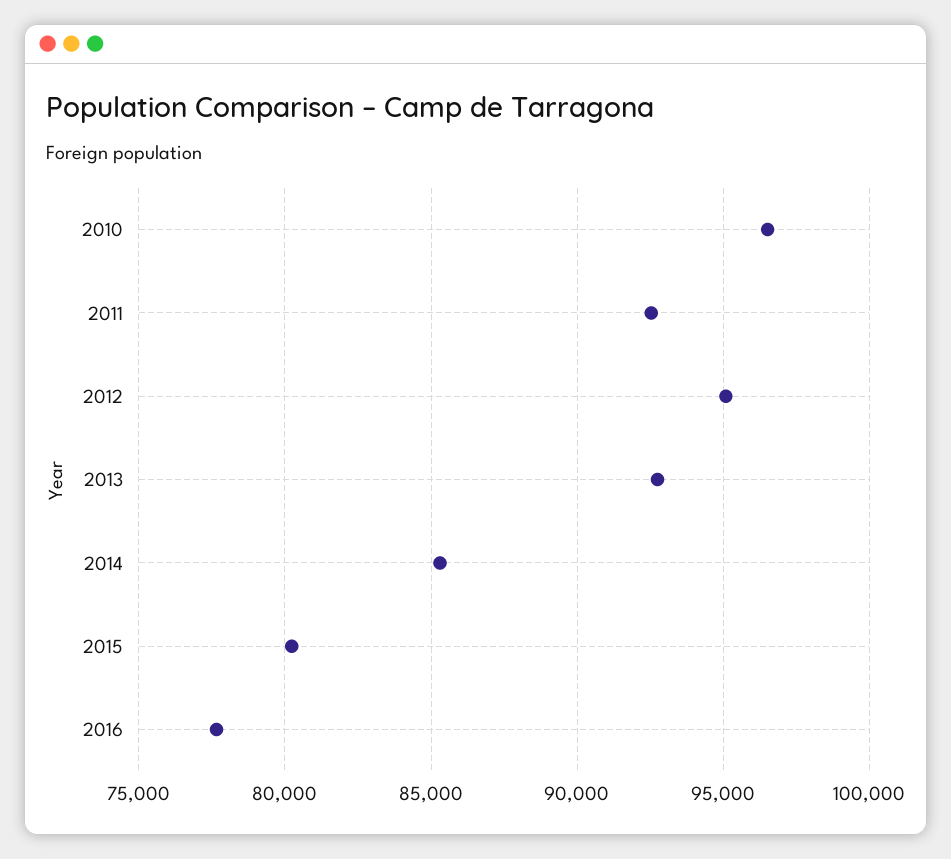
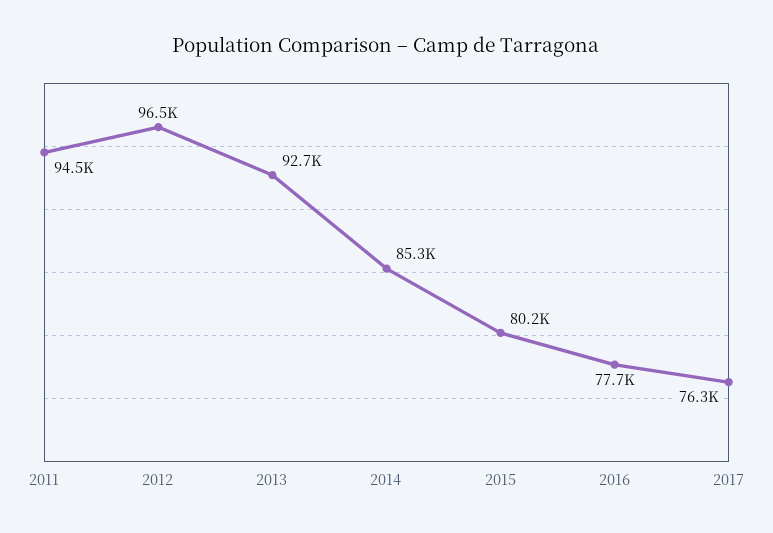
2010: 96500 -> none
2011: 92500 -> 94500
2012: 95000 -> 96500
2017: none -> 76300

